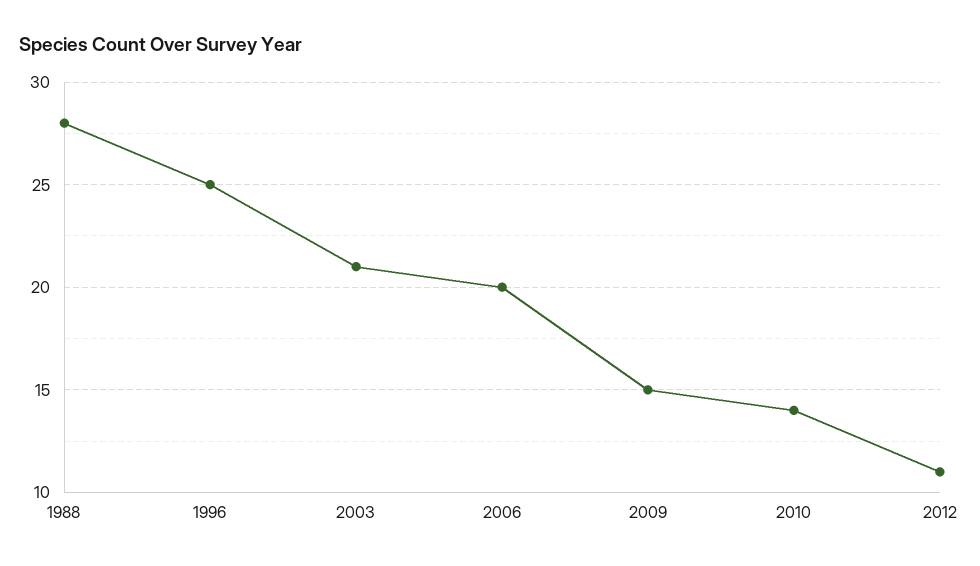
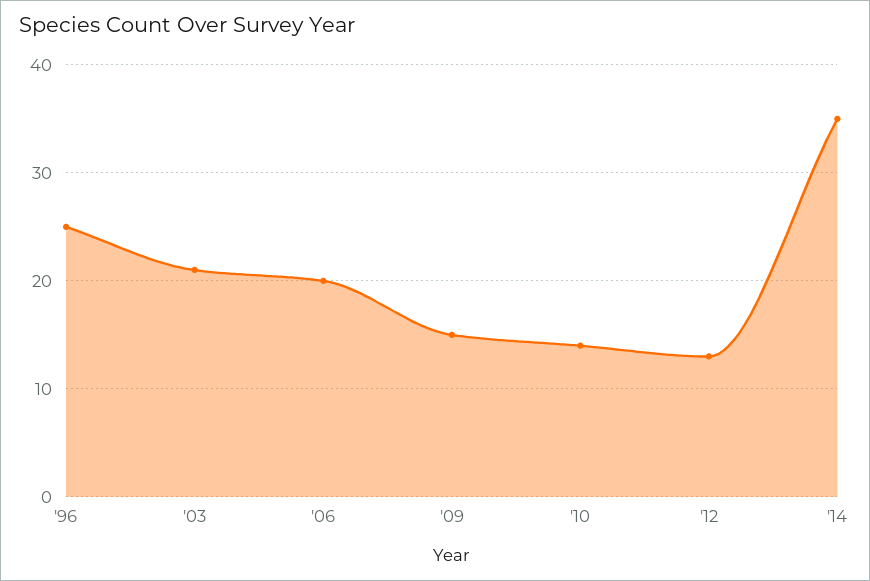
1988: 28 -> none
2012: 11 -> 13
'14: none -> 35

